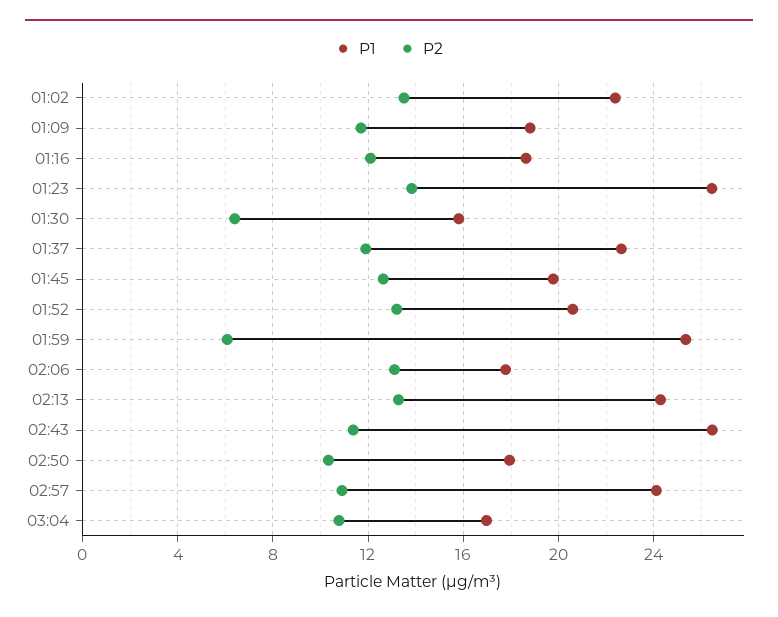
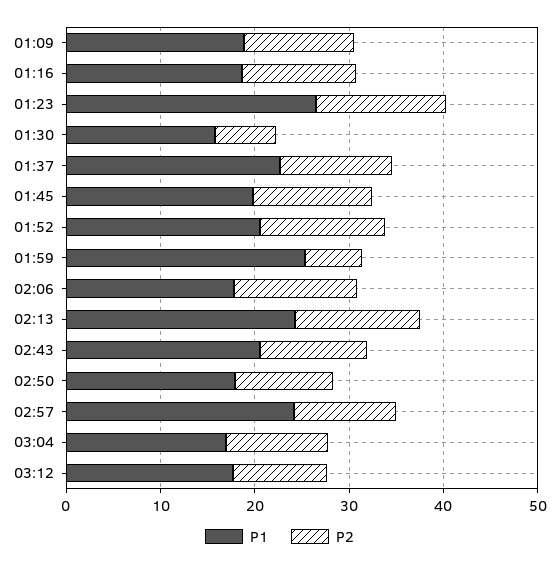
P1, 01:02: 22.5 -> none
P2, 01:02: 13.5 -> none
P1, 02:43: 26.5 -> 20
P1, 03:12: none -> 18
P2, 03:12: none -> 10

